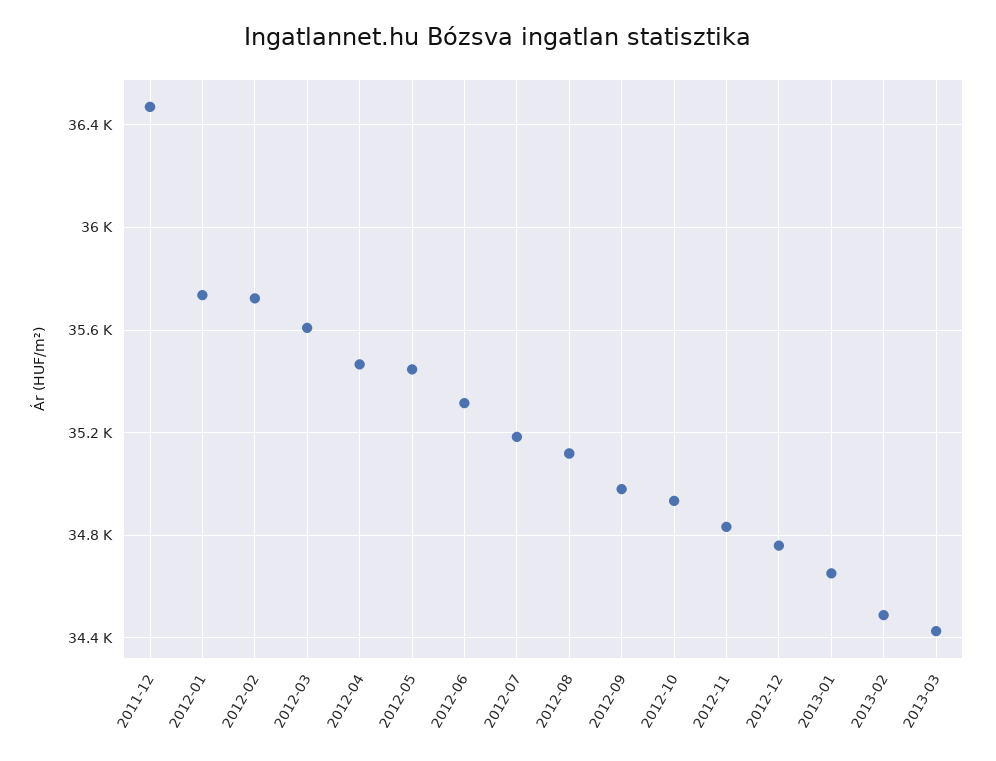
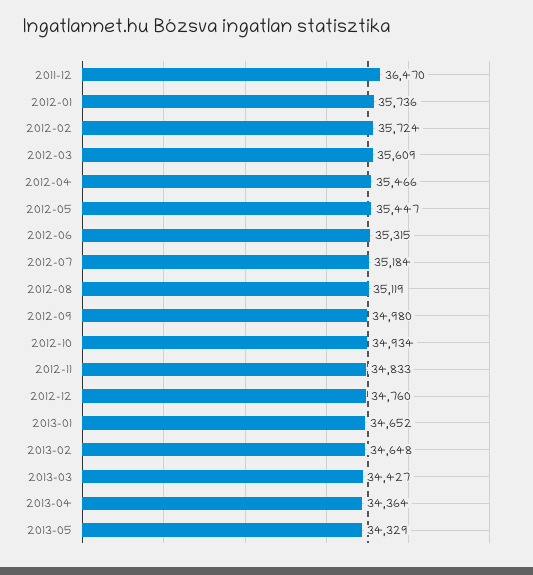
2013-02: 34500 -> 34648
2013-04: none -> 34364
2013-05: none -> 34329

